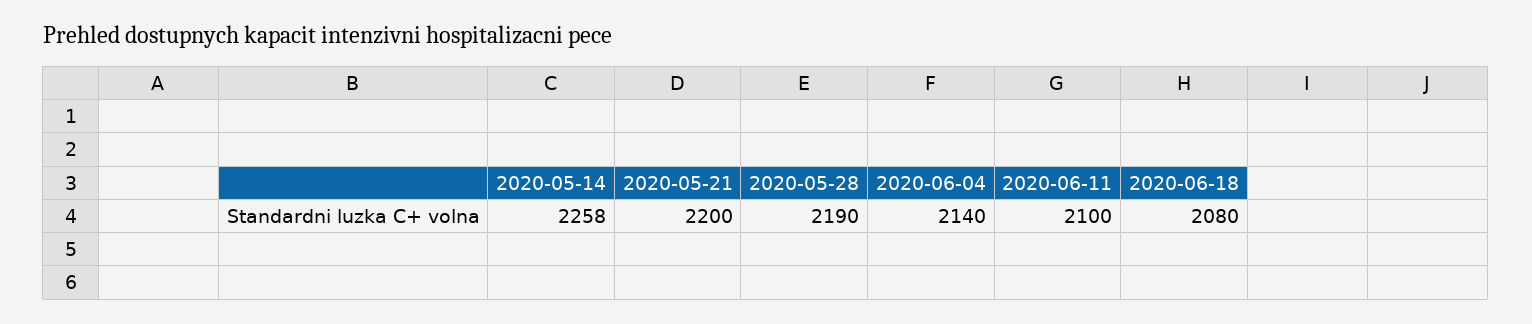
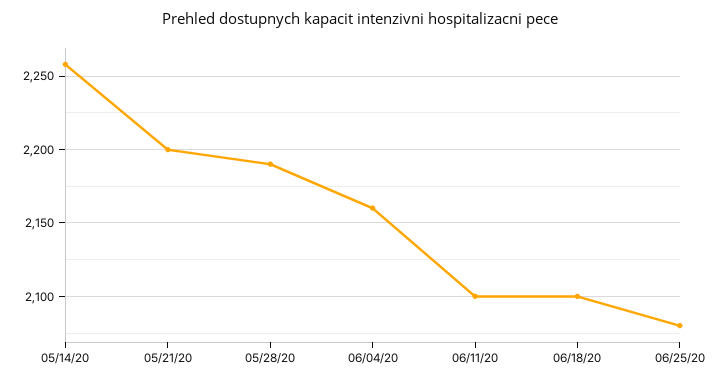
2020-06-04: 2140 -> 2160
2020-06-18: 2080 -> 2100
06/25/20: none -> 2080

